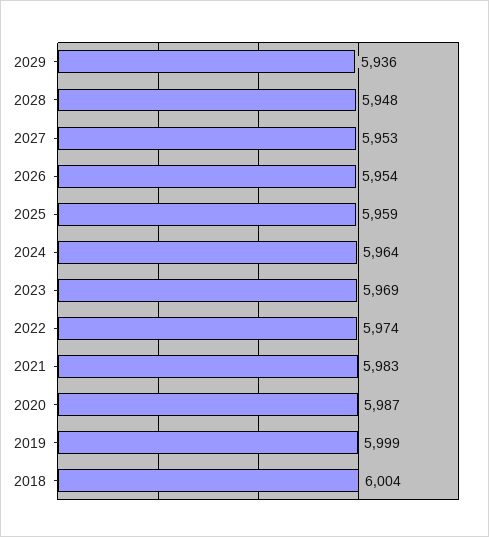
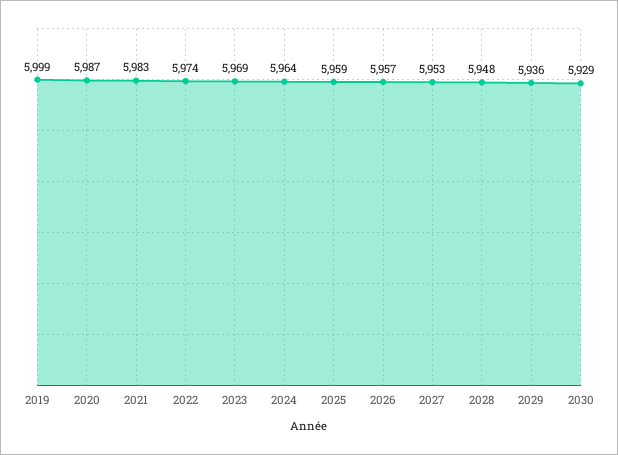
2026: 5954 -> 5957
2018: 6004 -> none
2030: none -> 5929

